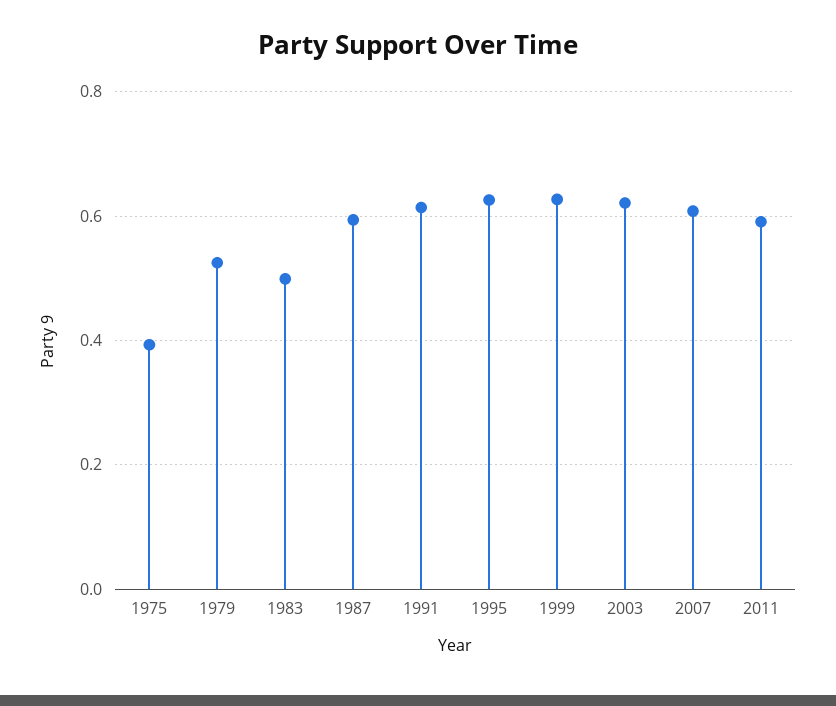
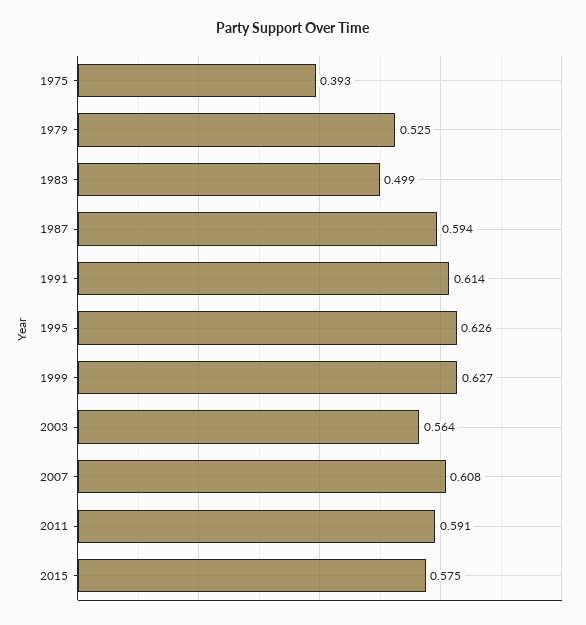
2003: 0.62 -> 0.564
2015: none -> 0.575

